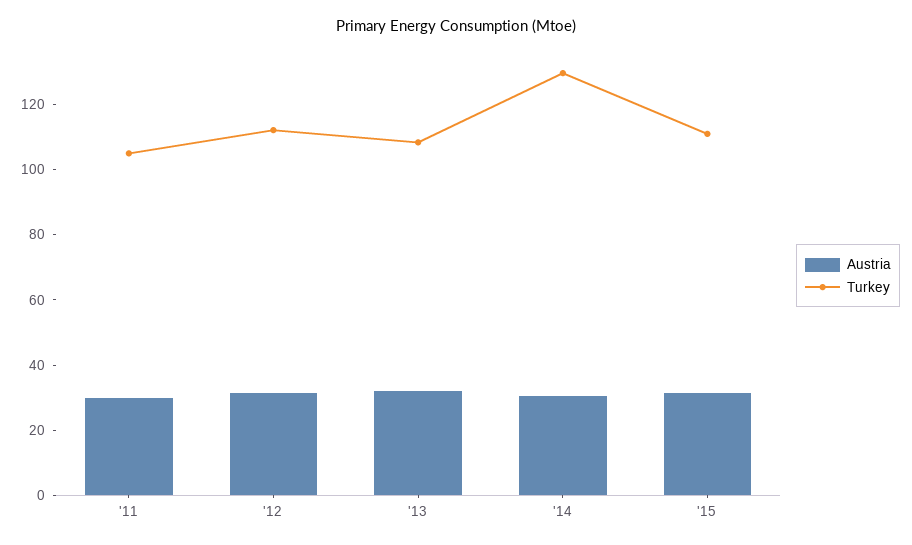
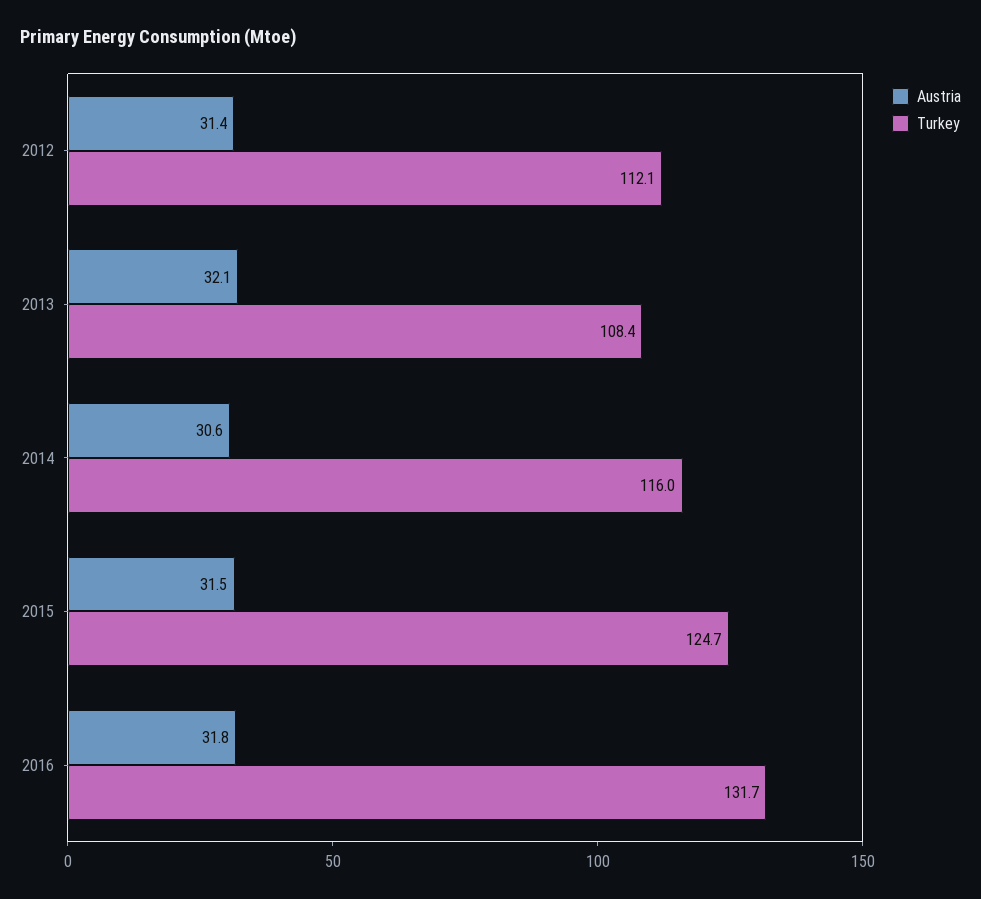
Austria, '11: 30 -> none
Turkey, '11: 105 -> none
Turkey, '14: 130 -> 116
Turkey, '15: 110 -> 124.7
Austria, 2016: none -> 31.8
Turkey, 2016: none -> 131.7

